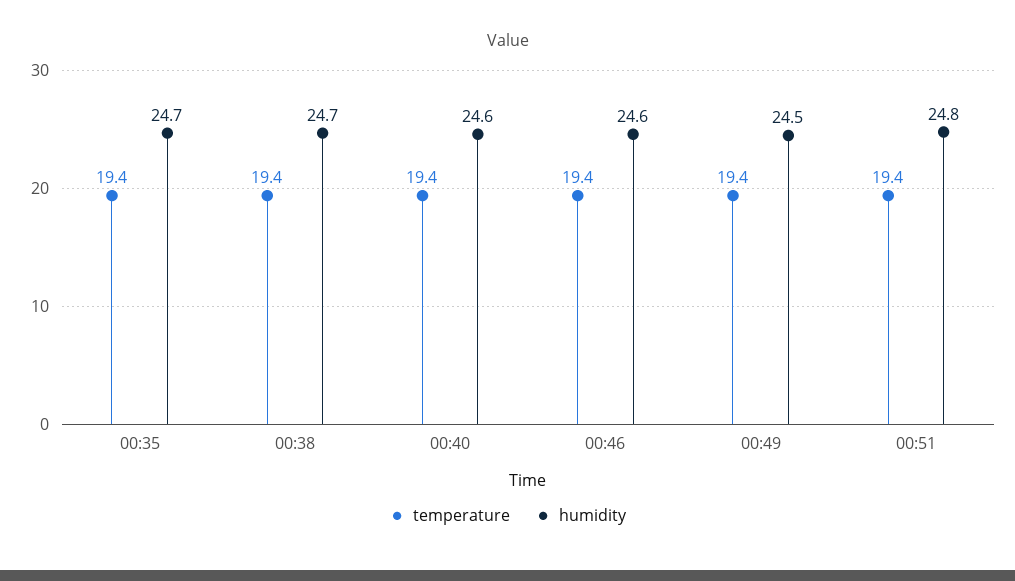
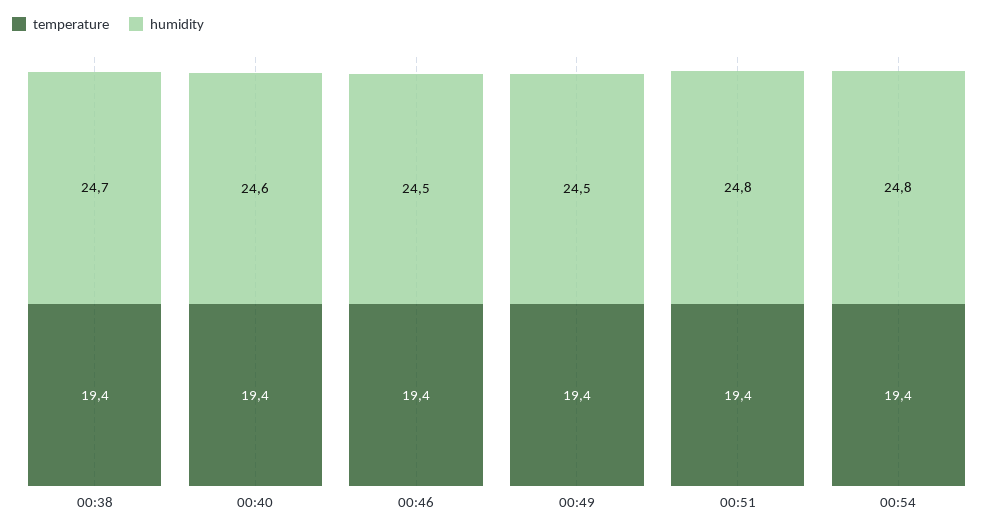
temperature, 00:35: 19.4 -> none
humidity, 00:35: 24.7 -> none
humidity, 00:46: 24.6 -> 24.5
temperature, 00:54: none -> 19.4
humidity, 00:54: none -> 24.8

